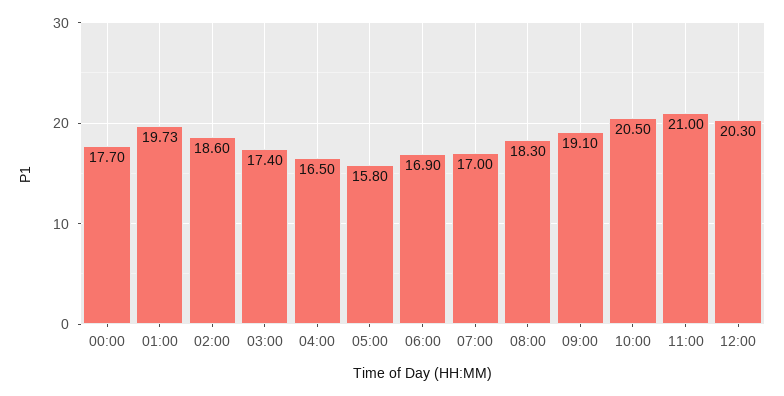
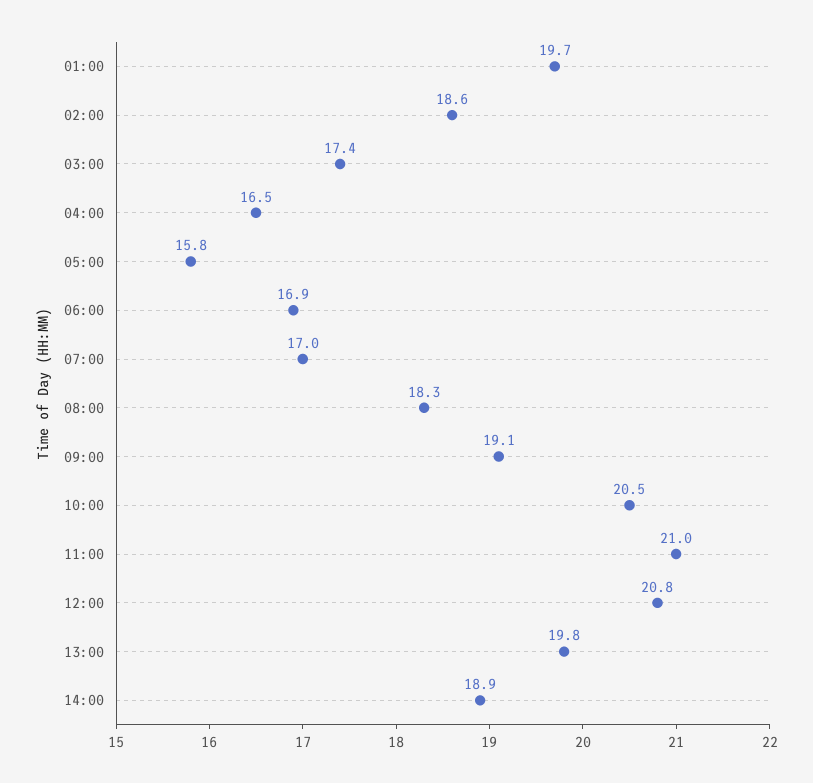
00:00: 17.7 -> none
12:00: 20.3 -> 20.8
13:00: none -> 19.8
14:00: none -> 18.9

